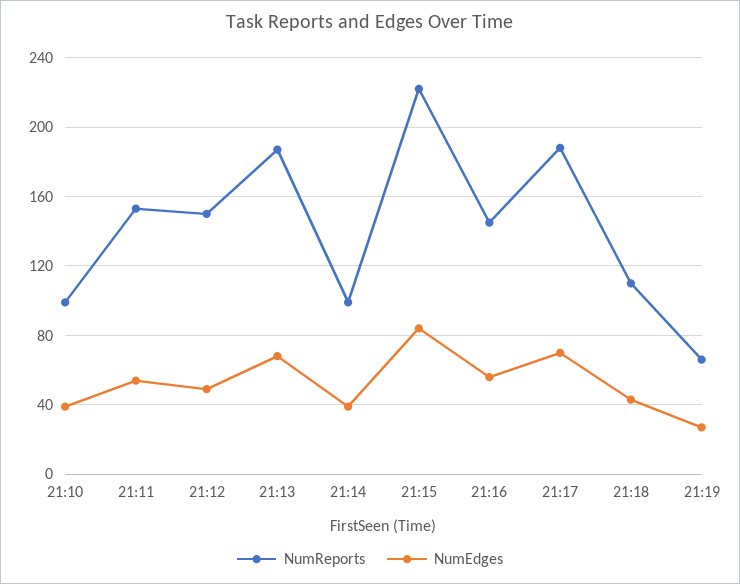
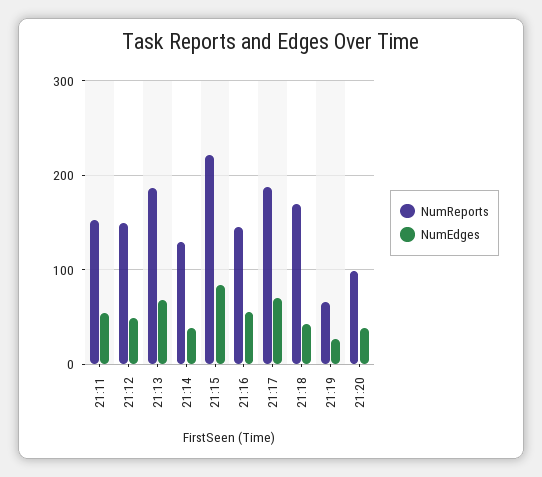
NumReports, 21:10: 100 -> none
NumEdges, 21:10: 40 -> none
NumReports, 21:14: 100 -> 130
NumReports, 21:18: 110 -> 170
NumReports, 21:20: none -> 100
NumEdges, 21:20: none -> 40

